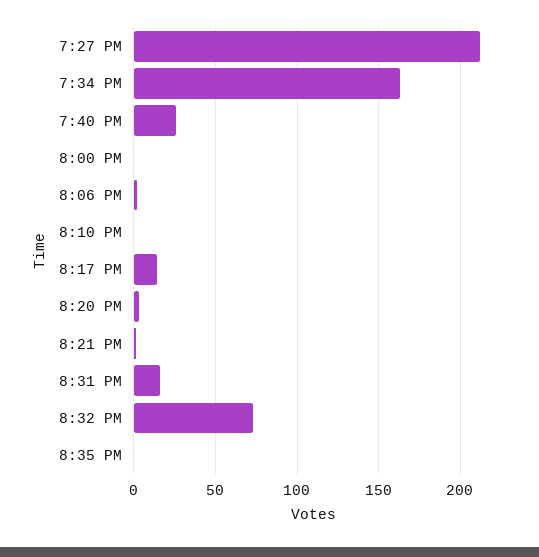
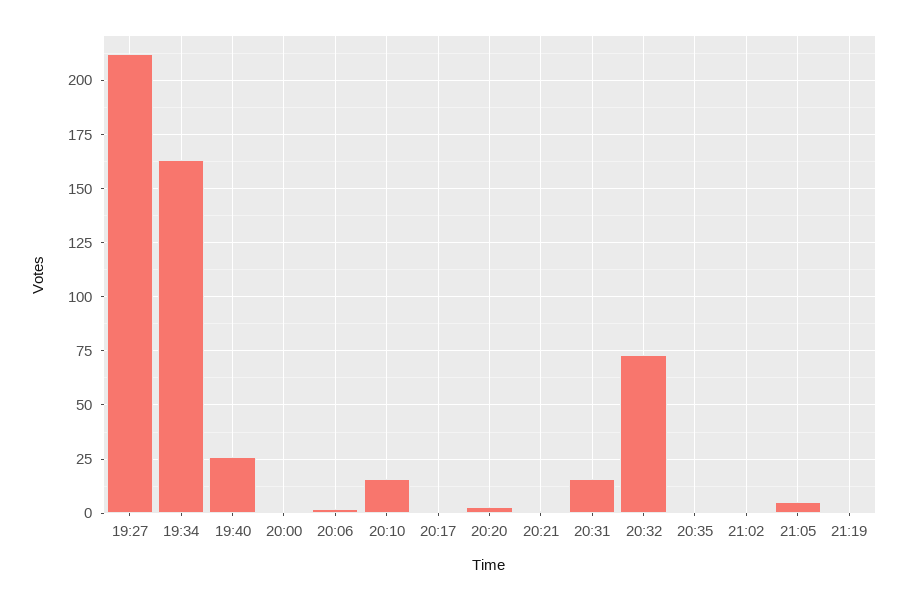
8:10 PM: 0 -> 15
8:17 PM: 15 -> 0
21:02: none -> 0
21:05: none -> 5
21:19: none -> 0

